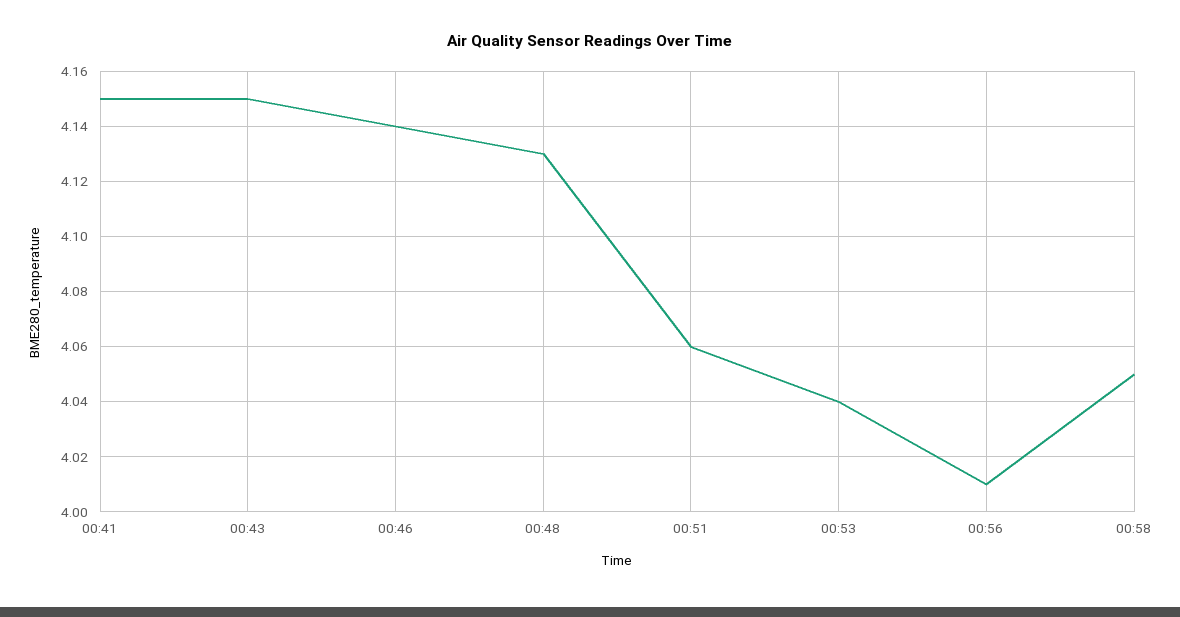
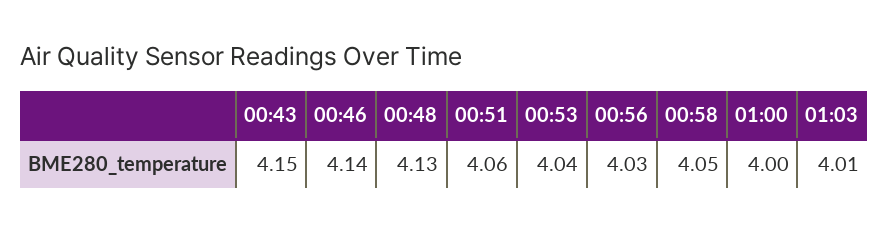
00:41: 4.15 -> none
00:56: 4.01 -> 4.03
01:00: none -> 4
01:03: none -> 4.01

